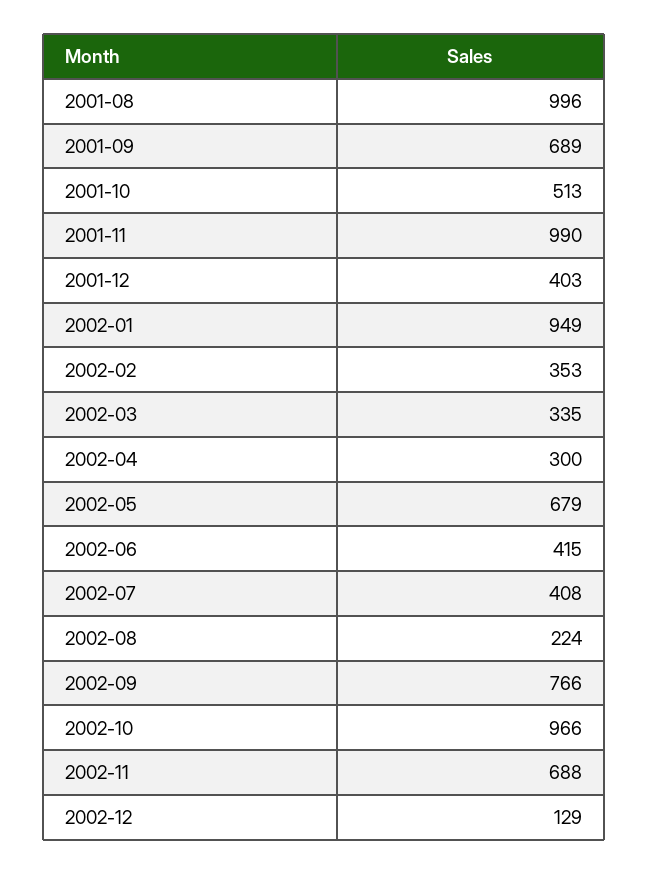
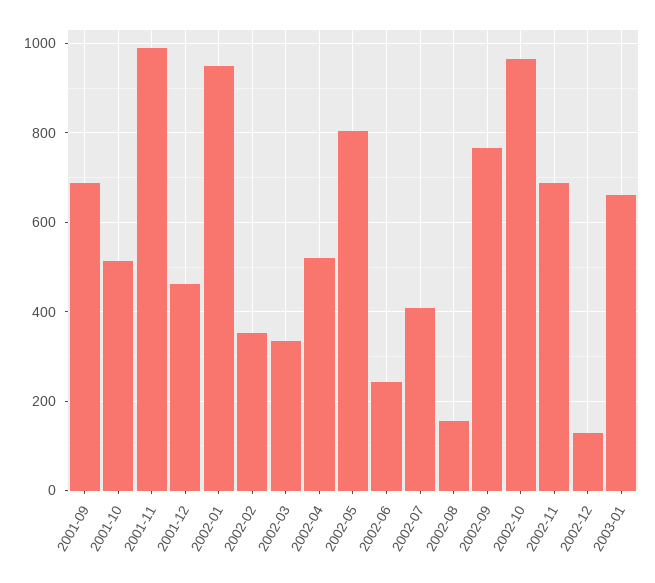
2001-08: 996 -> none
2001-12: 403 -> 460
2002-04: 300 -> 520
2002-05: 679 -> 800
2002-06: 415 -> 240
2002-08: 224 -> 160
2003-01: none -> 660

